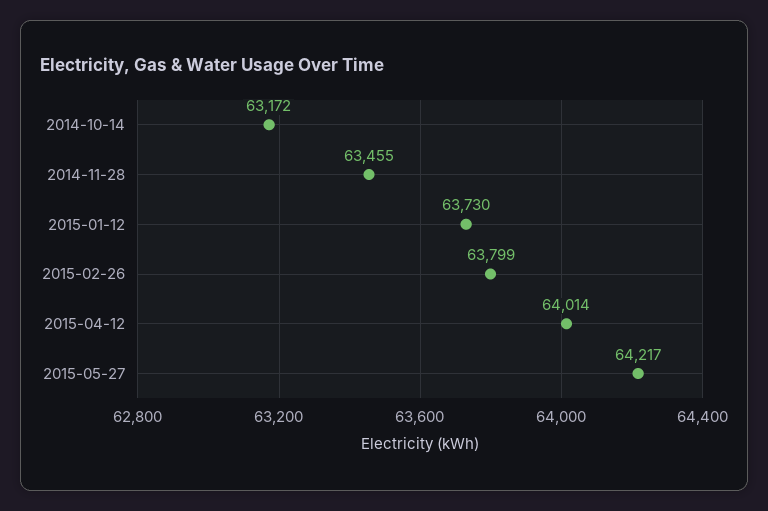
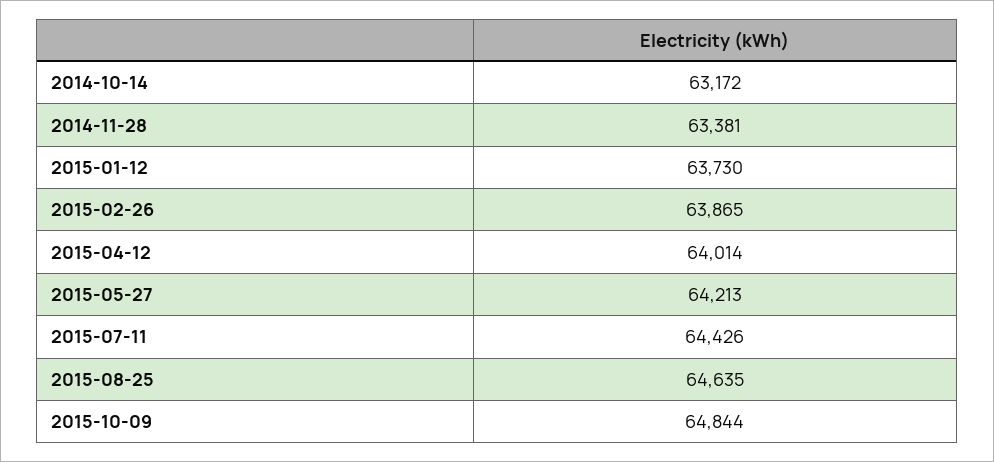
2014-11-28: 63455 -> 63381
2015-02-26: 63799 -> 63865
2015-05-27: 64217 -> 64213
2015-07-11: none -> 64426
2015-08-25: none -> 64635
2015-10-09: none -> 64844

